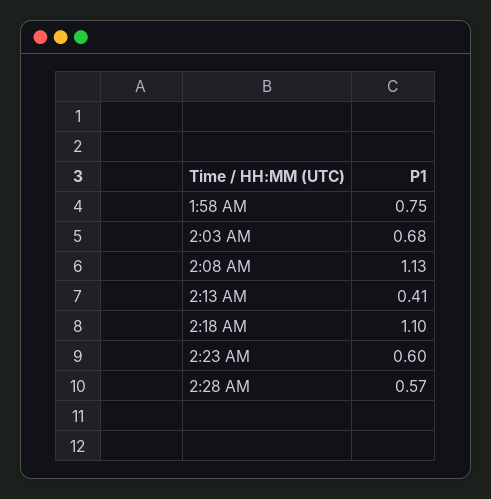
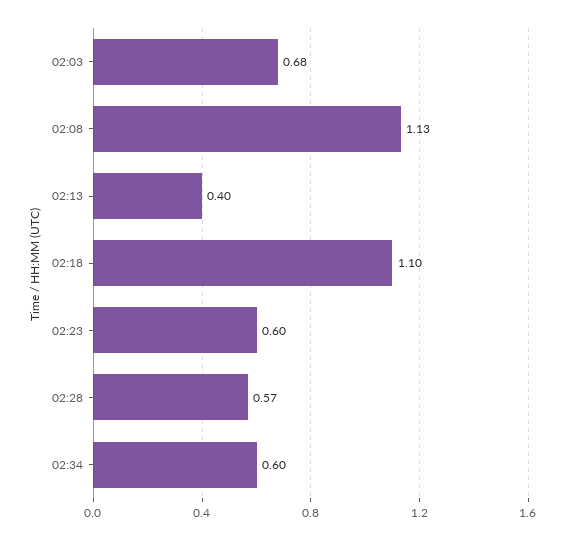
1:58 AM: 0.75 -> none
2:13 AM: 0.41 -> 0.4
02:34: none -> 0.6

